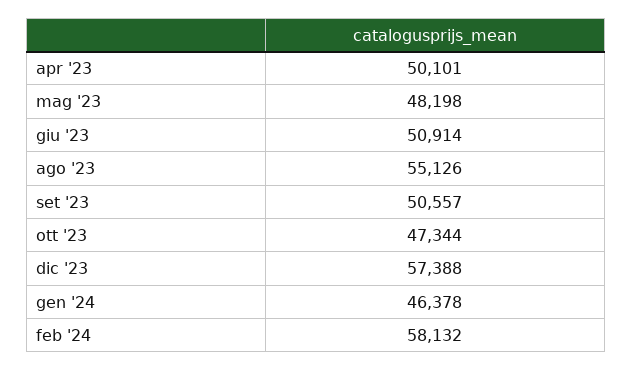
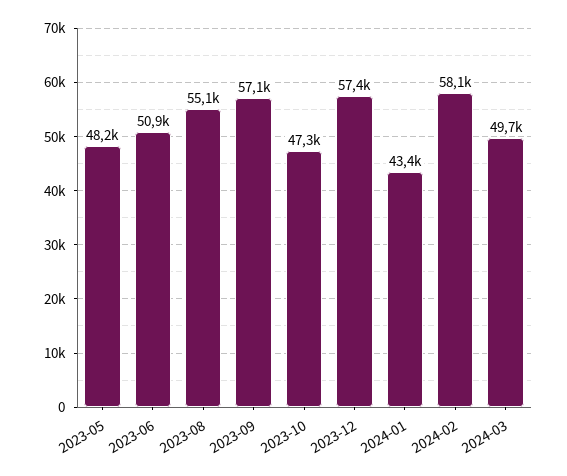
apr '23: 50101 -> none
set '23: 50557 -> 57100
gen '24: 46378 -> 43400
2024-03: none -> 49700

